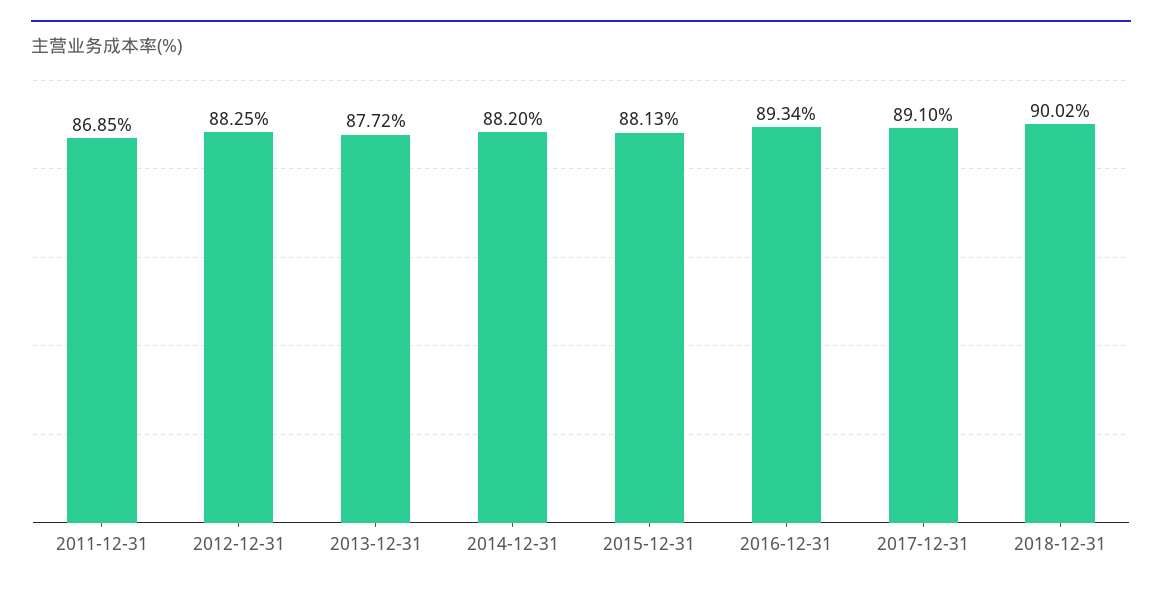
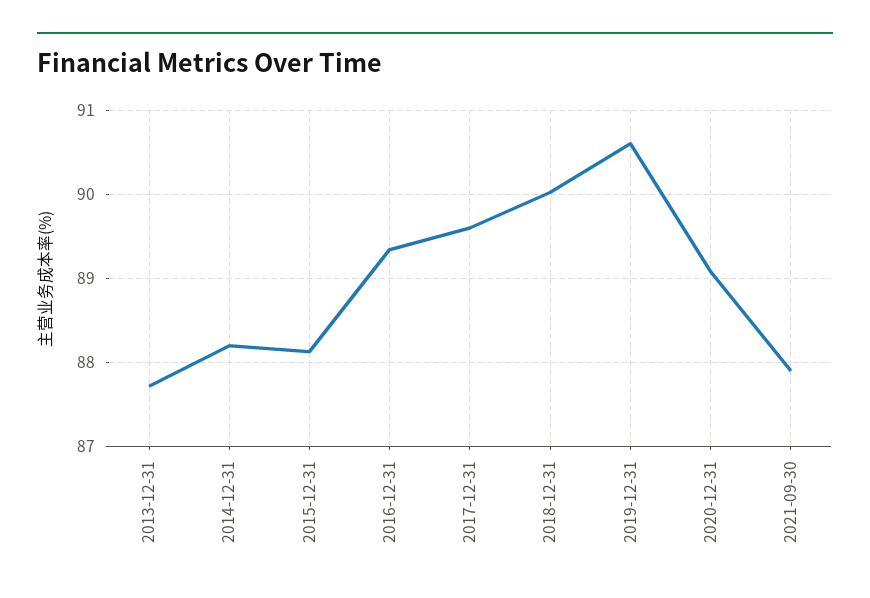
2011-12-31: 86.85 -> none
2012-12-31: 88.25 -> none
2017-12-31: 89.1 -> 89.6
2019-12-31: none -> 90.6
2020-12-31: none -> 89.1
2021-09-30: none -> 87.9

